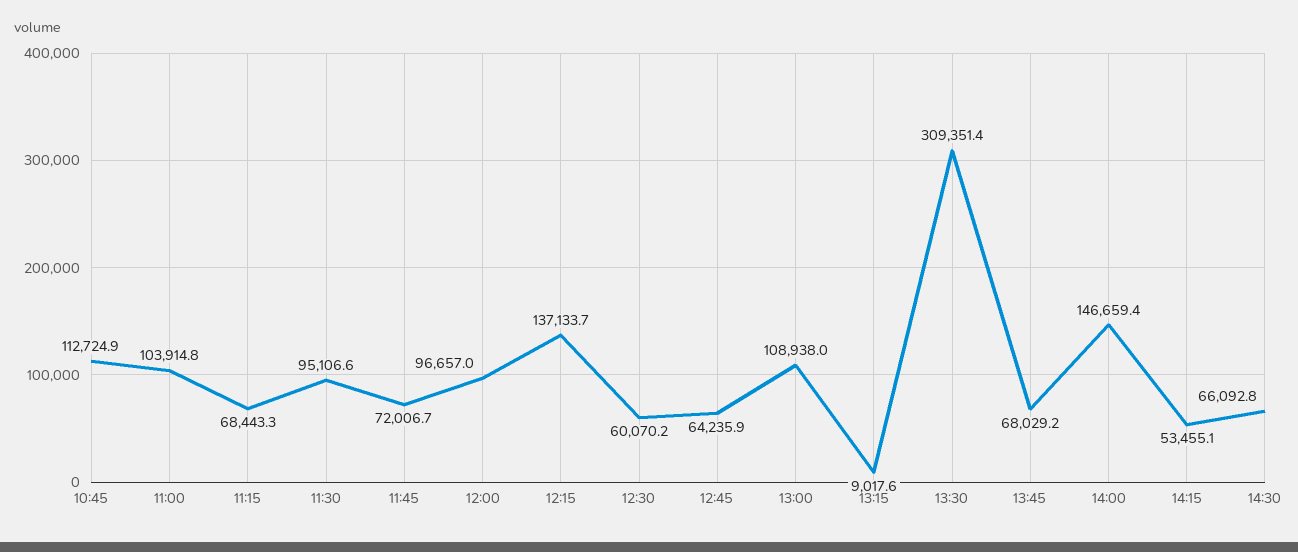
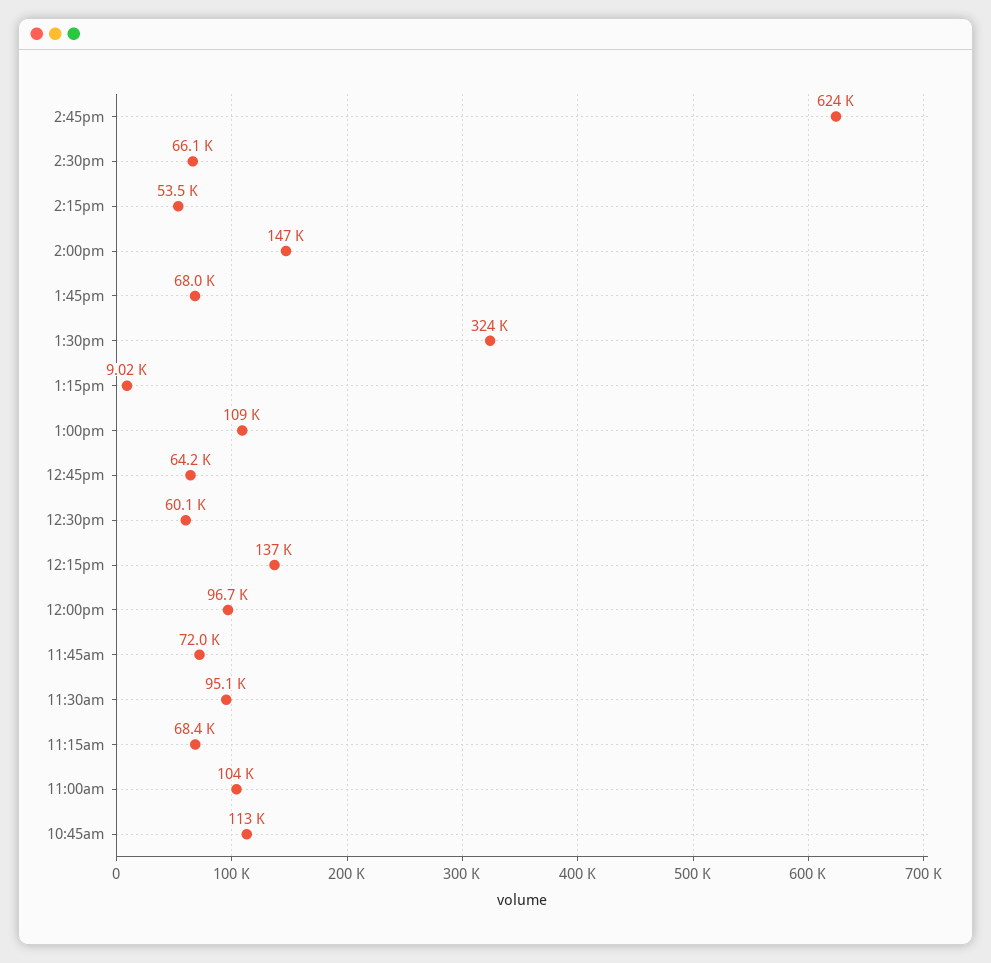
13:30: 309351.4 -> 324000
2:45pm: none -> 624000

